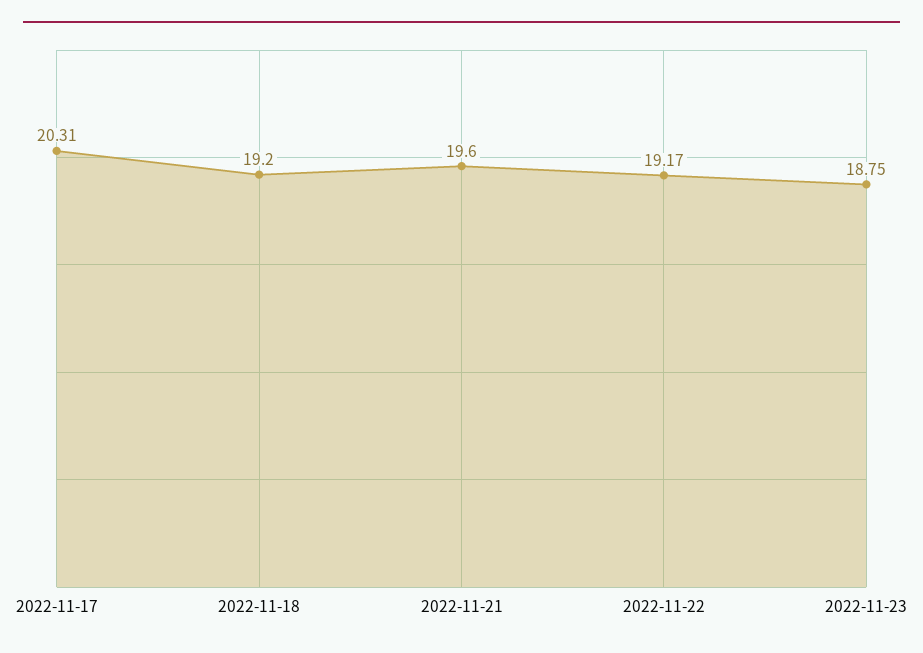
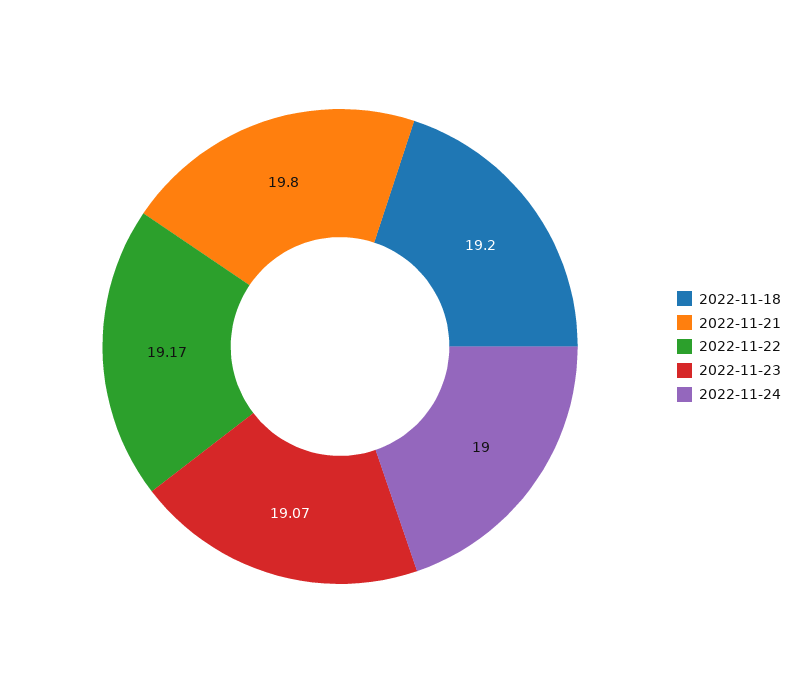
2022-11-17: 20.31 -> none
2022-11-21: 19.6 -> 19.8
2022-11-23: 18.75 -> 19.07
2022-11-24: none -> 19

